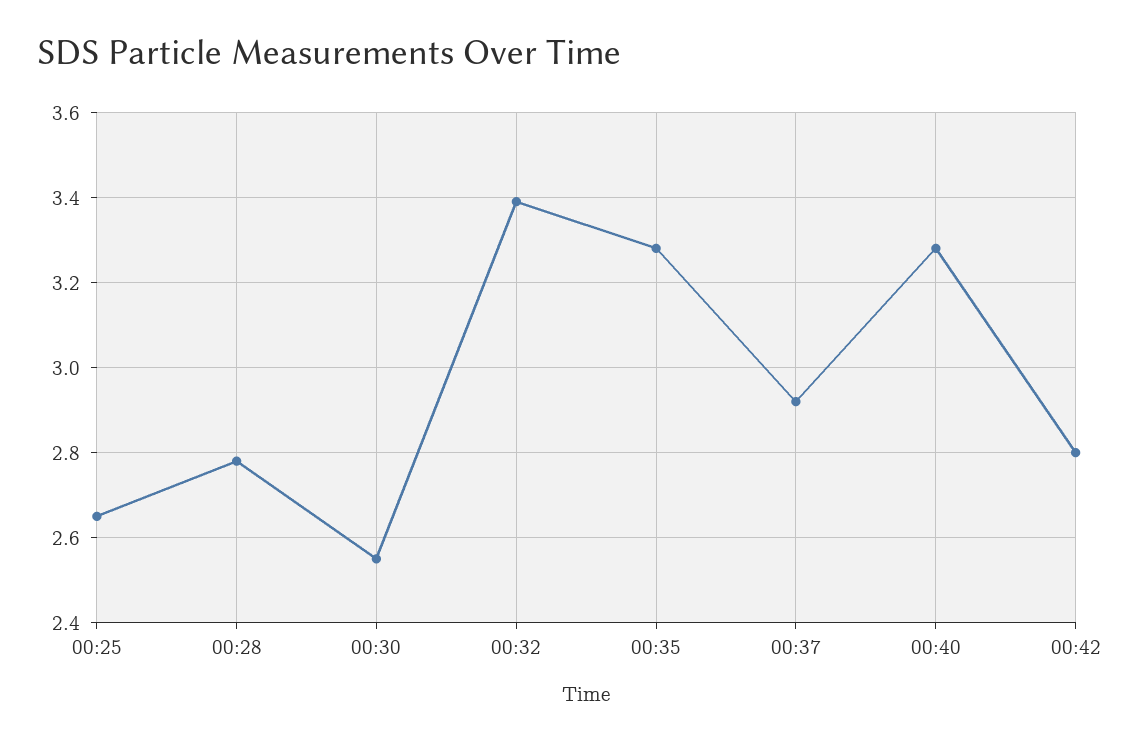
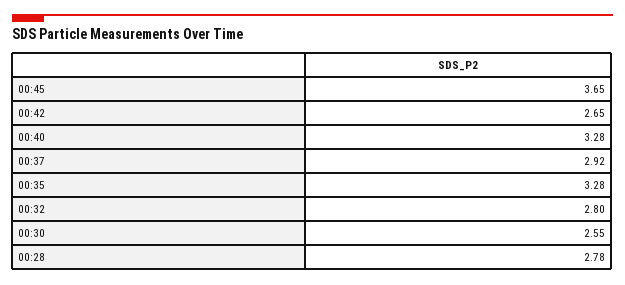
00:25: 2.65 -> none
00:32: 3.4 -> 2.8
00:42: 2.8 -> 2.65
00:45: none -> 3.65

